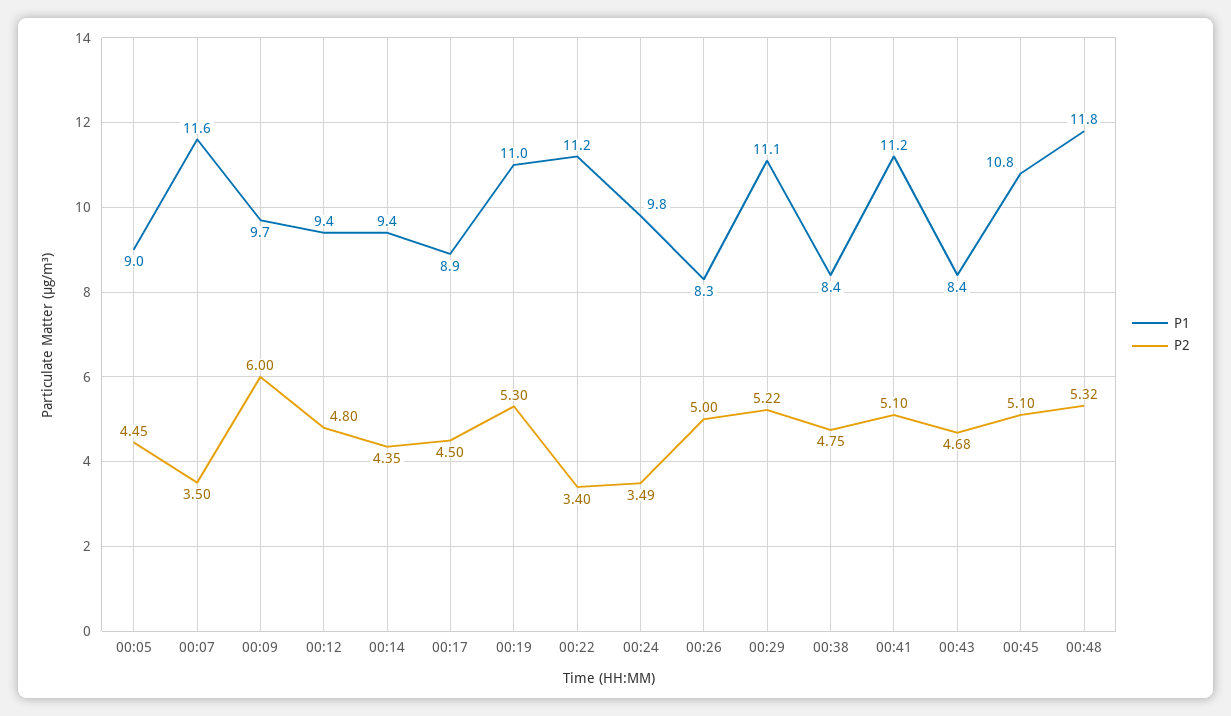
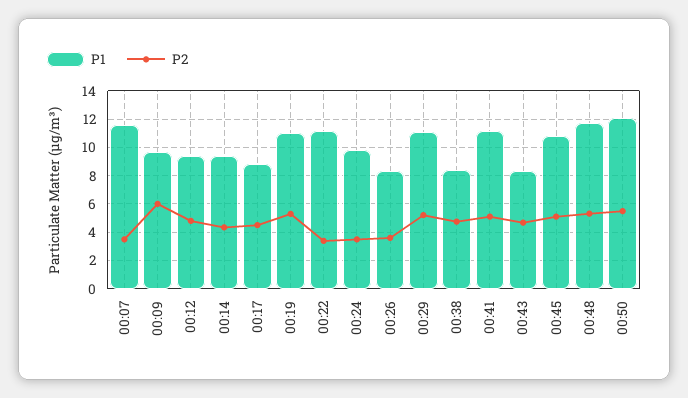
P1, 00:05: 9 -> none
P2, 00:05: 4.45 -> none
P2, 00:26: 5 -> 3.5
P1, 00:50: none -> 12
P2, 00:50: none -> 5.5

